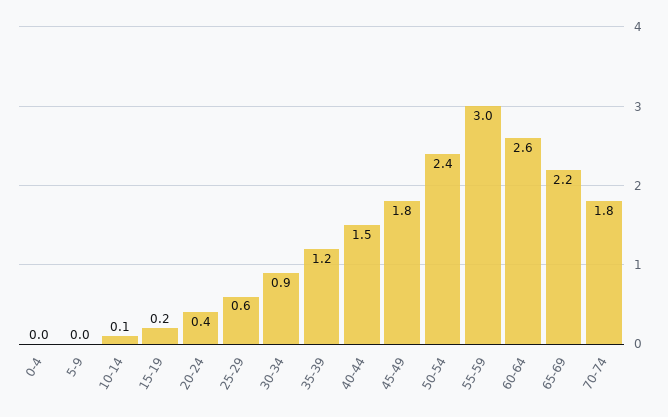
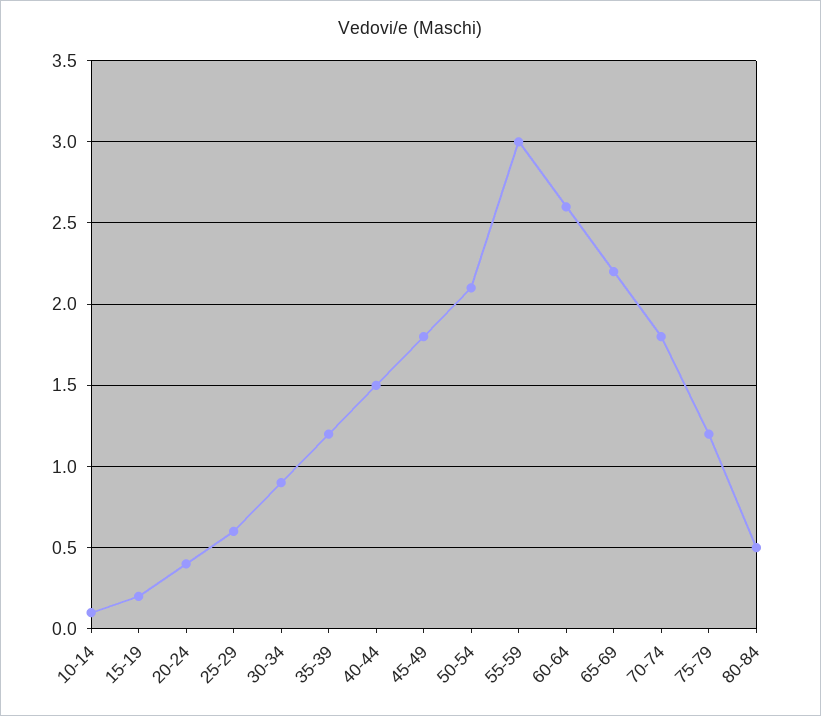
0-4: 0 -> none
5-9: 0 -> none
50-54: 2.4 -> 2.1
75-79: none -> 1.2
80-84: none -> 0.5

